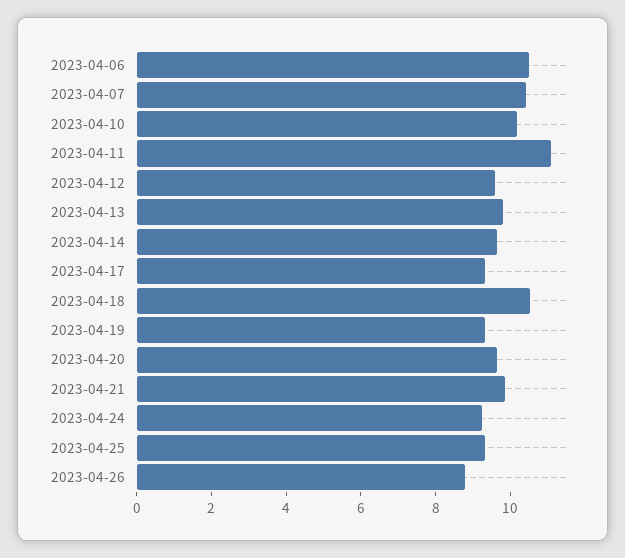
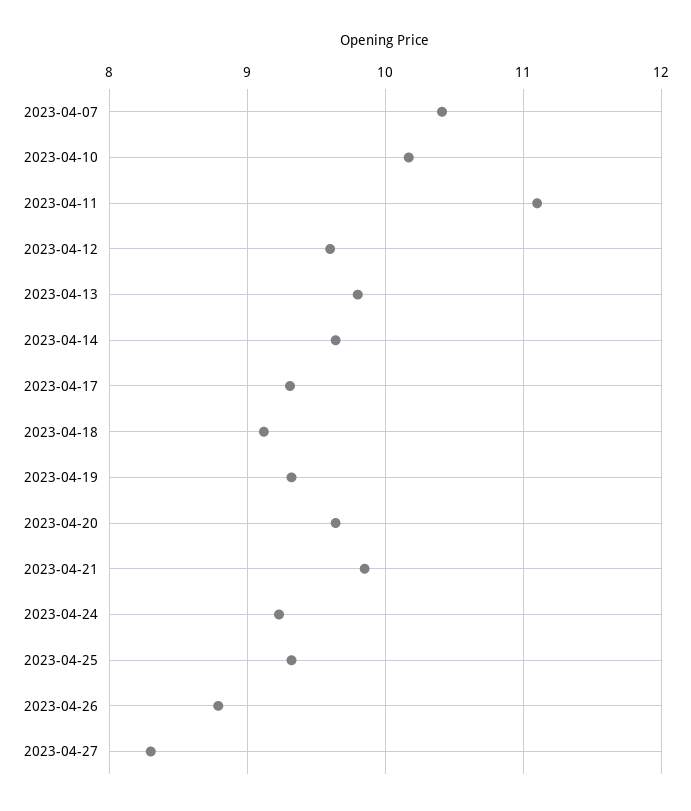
2023-04-06: 10.5 -> none
2023-04-18: 10.5 -> 9.1
2023-04-27: none -> 8.3

